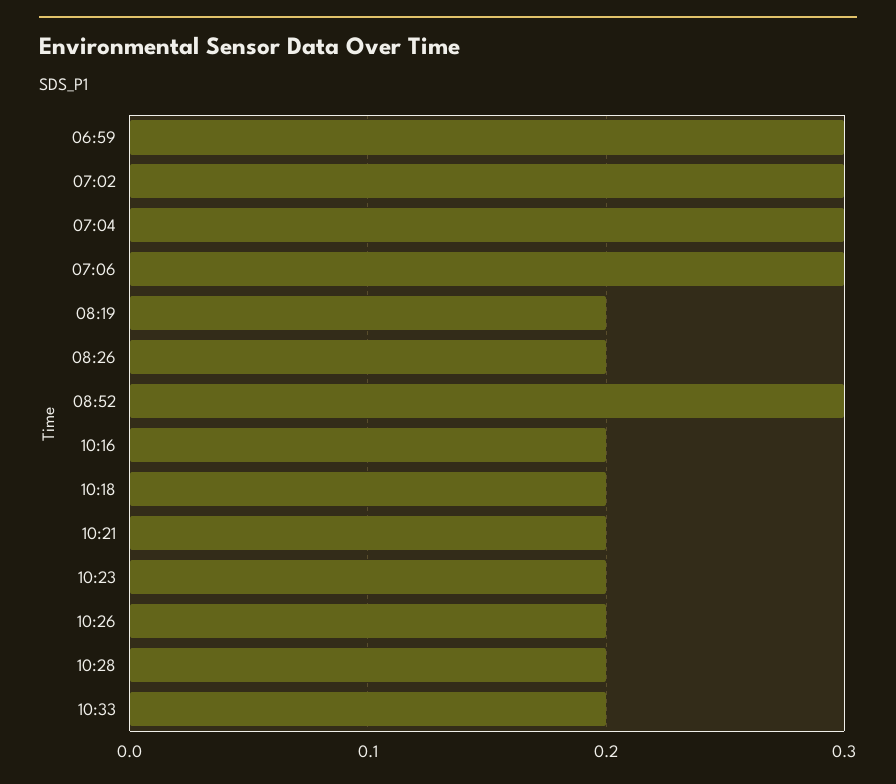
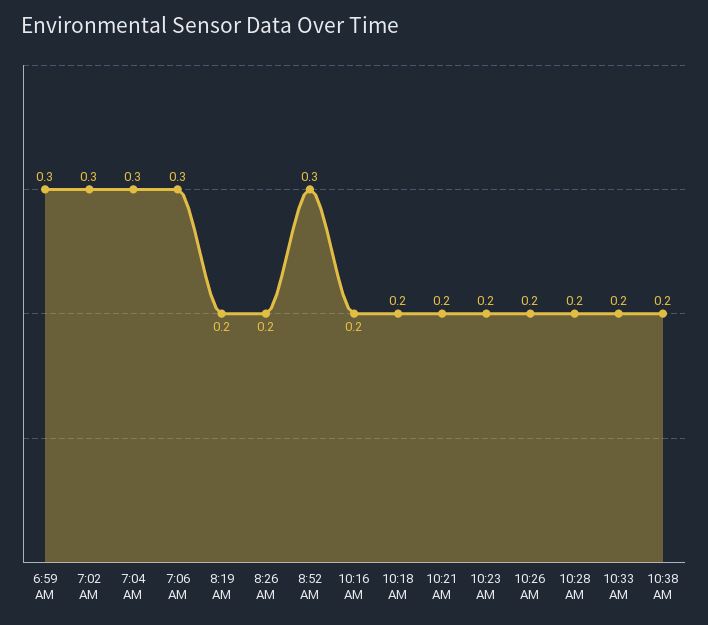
10:38 AM: none -> 0.2

